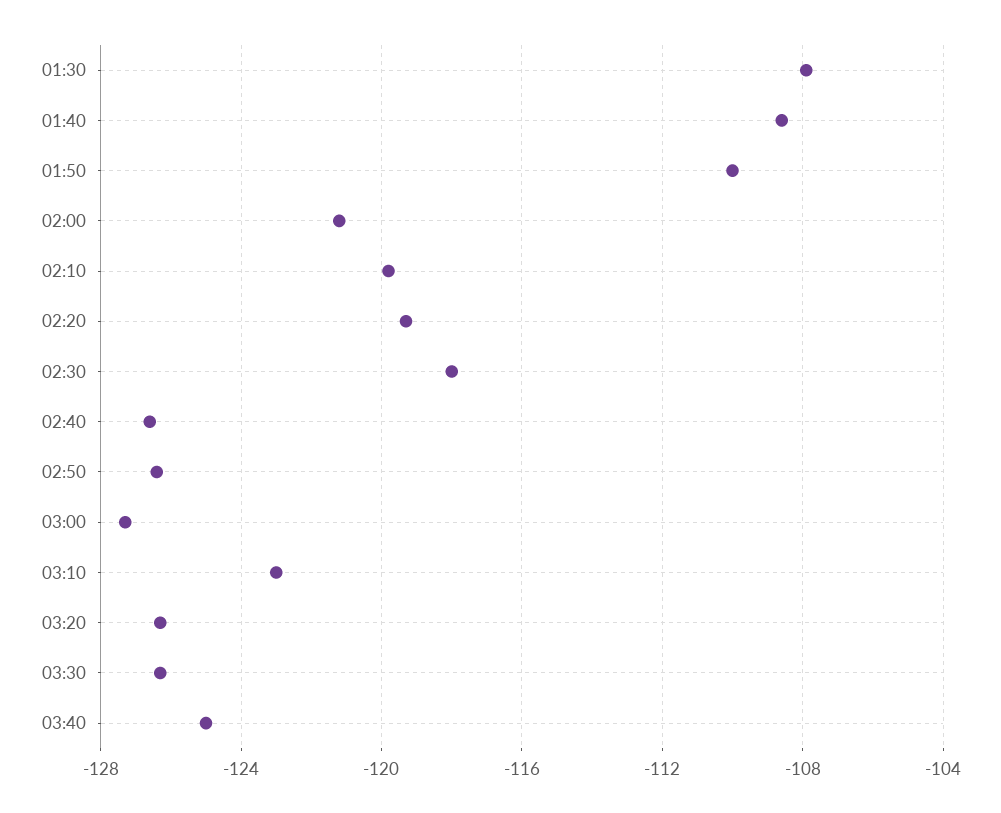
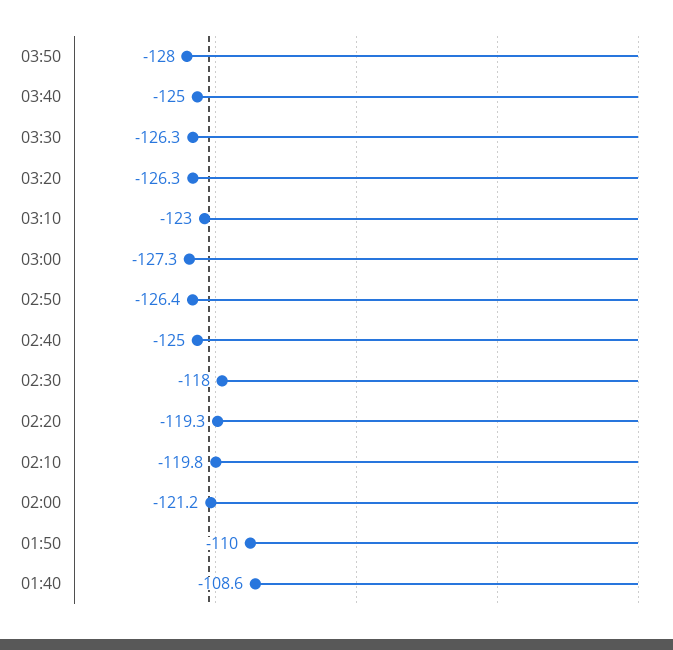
01:30: -108 -> none
02:40: -126.5 -> -125
03:50: none -> -128

